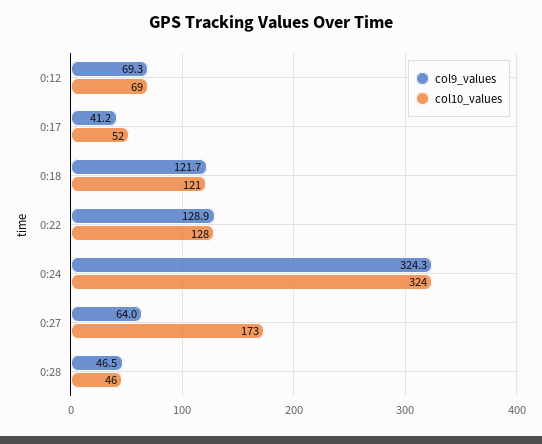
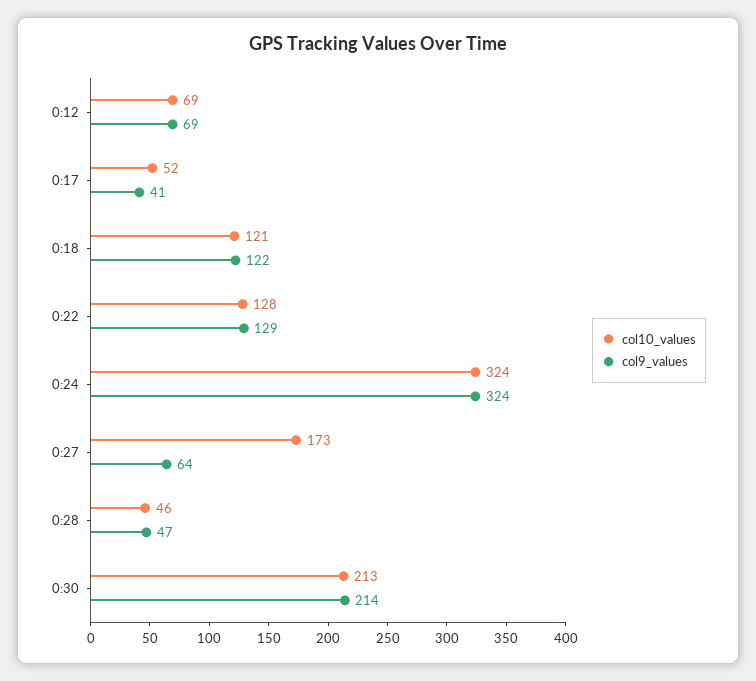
col10_values, 0:30: none -> 213
col9_values, 0:30: none -> 214

